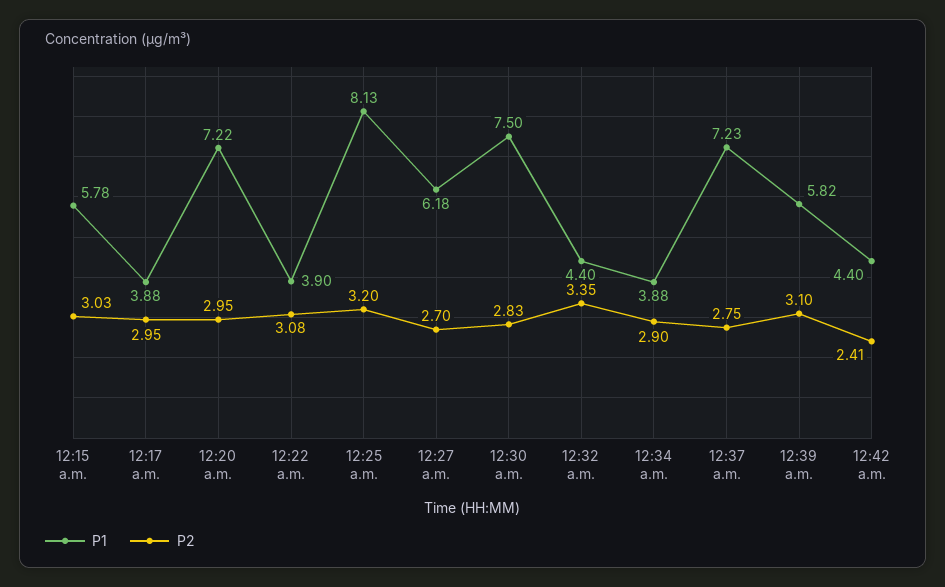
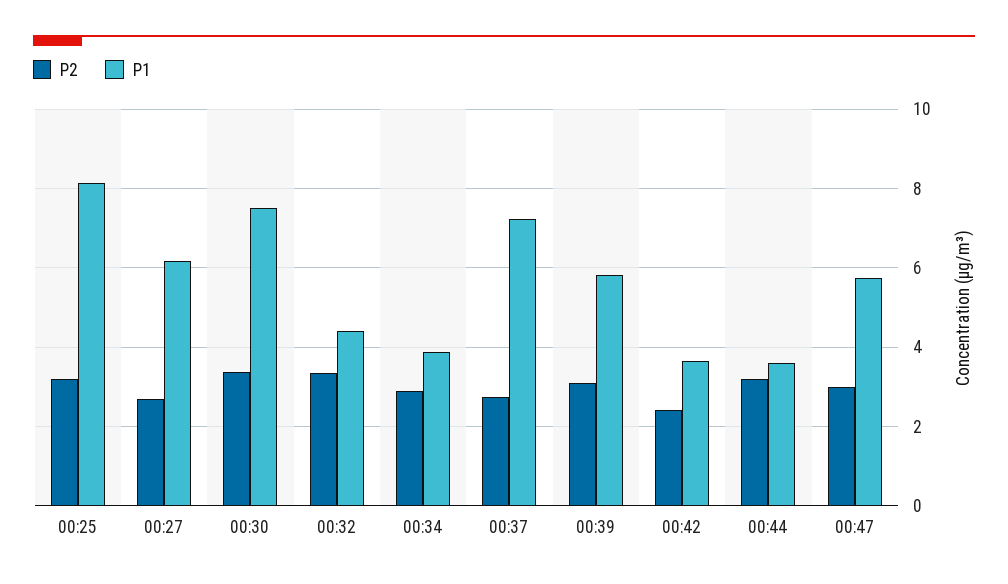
P1, 12:15 a.m.: 5.78 -> none
P2, 12:15 a.m.: 3.03 -> none
P1, 12:17 a.m.: 3.88 -> none
P2, 12:17 a.m.: 2.95 -> none
P1, 12:20 a.m.: 7.22 -> none
P2, 12:20 a.m.: 2.95 -> none
P1, 12:22 a.m.: 3.9 -> none
P2, 12:22 a.m.: 3.08 -> none
P2, 12:30 a.m.: 2.83 -> 3.4
P1, 12:42 a.m.: 4.4 -> 3.6
P2, 00:44: none -> 3.2
P1, 00:44: none -> 3.6
P2, 00:47: none -> 3
P1, 00:47: none -> 5.8

